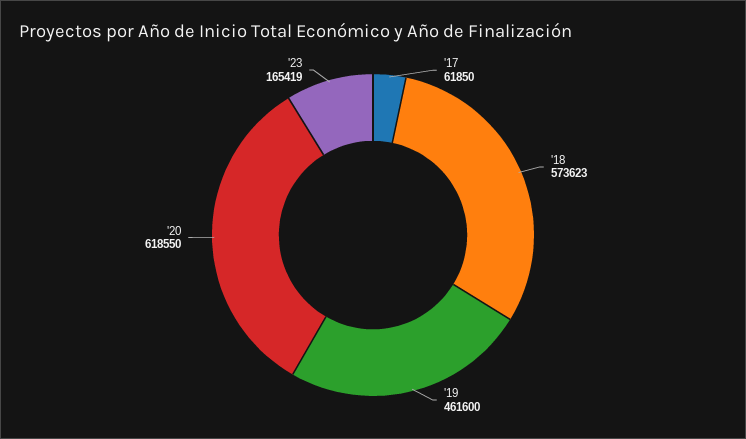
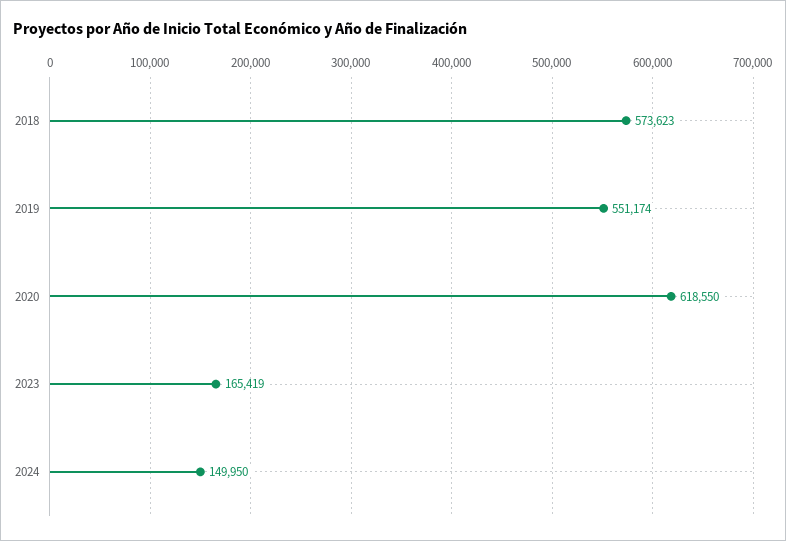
'17: 61850 -> none
'19: 461600 -> 551174
2024: none -> 149950

